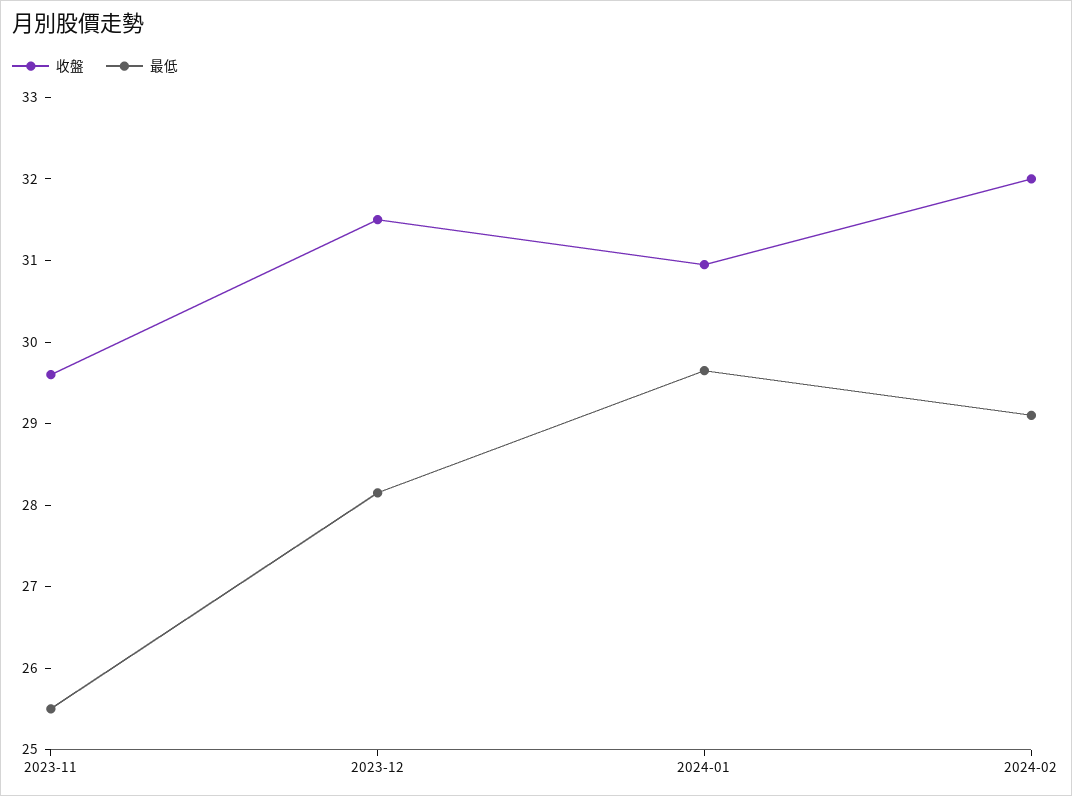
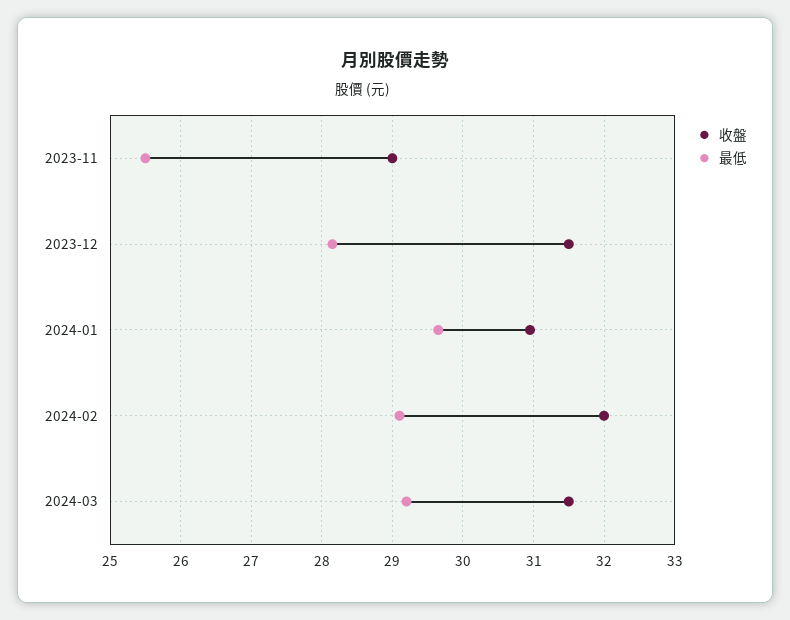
收盤, 2023-11: 29.6 -> 29
收盤, 2024-03: none -> 31.5
最低, 2024-03: none -> 29.2

